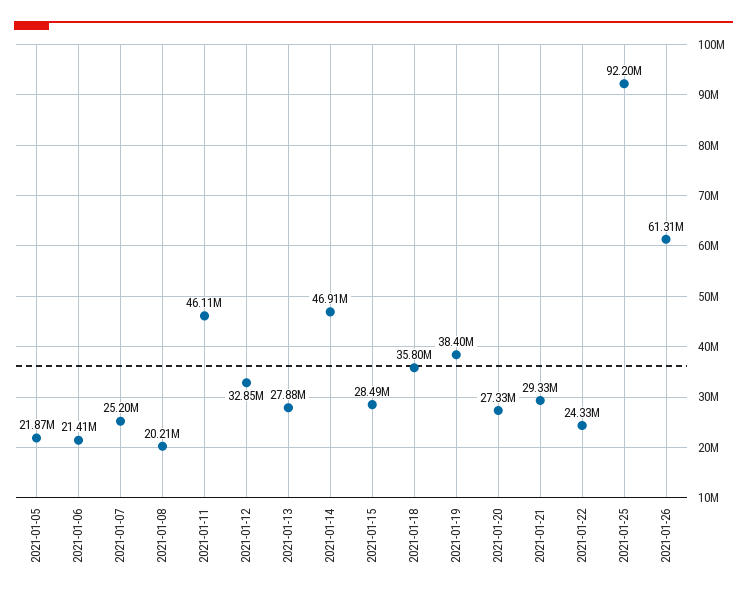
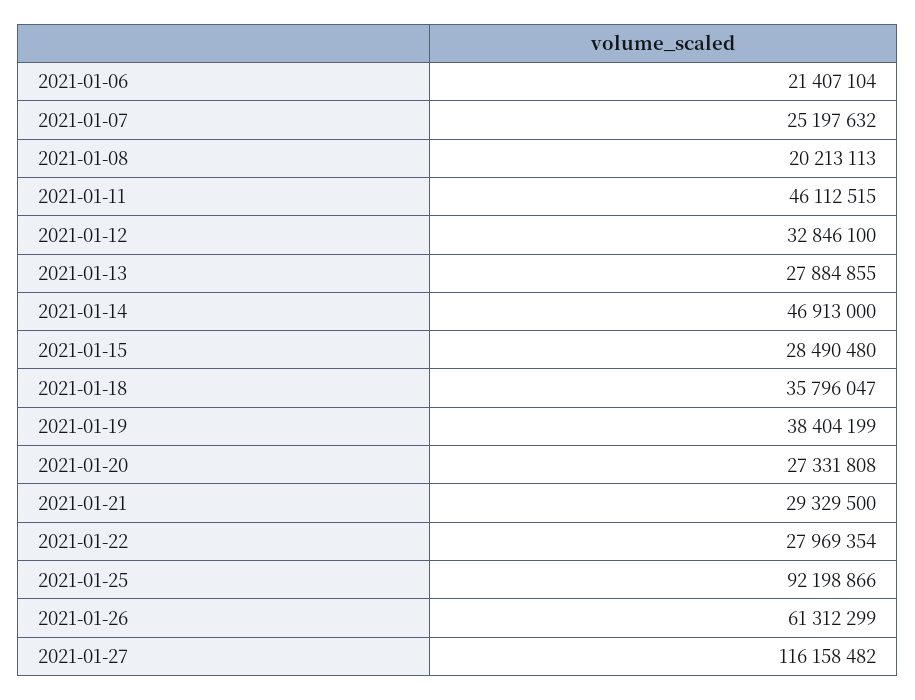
2021-01-05: 21870000 -> none
2021-01-22: 24330000 -> 27969354
2021-01-27: none -> 116158482

